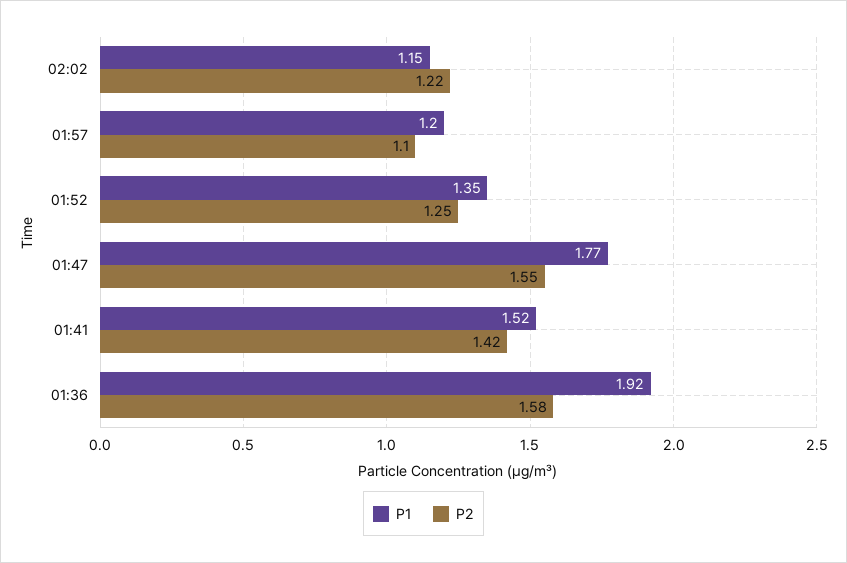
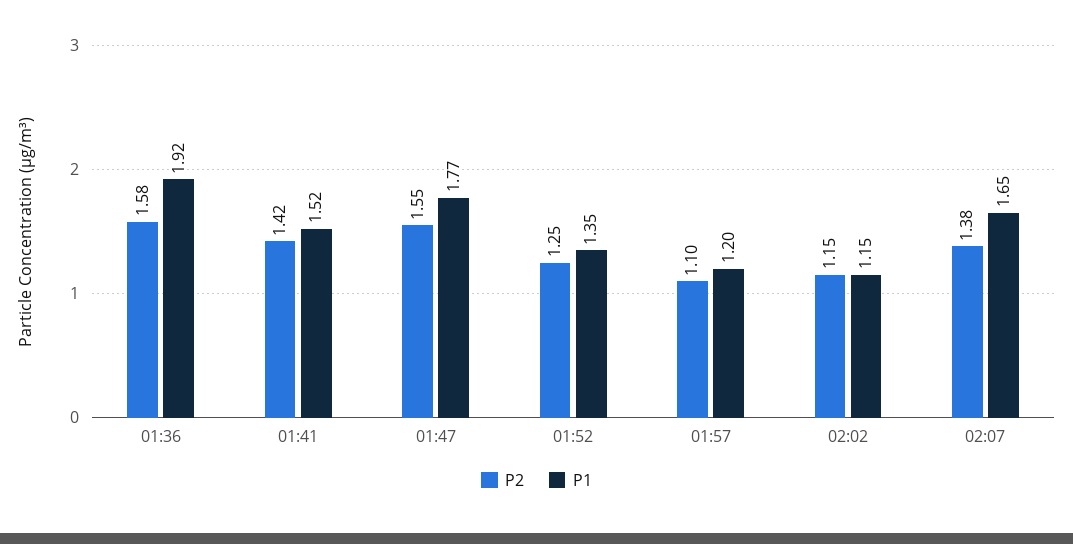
P2, 02:02: 1.22 -> 1.15
P2, 02:07: none -> 1.38
P1, 02:07: none -> 1.65

